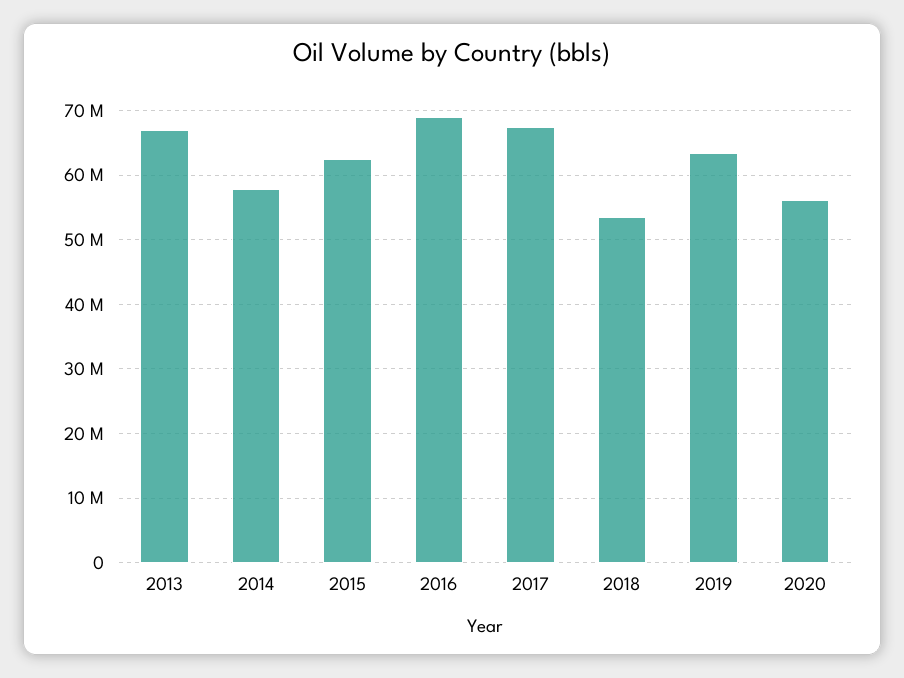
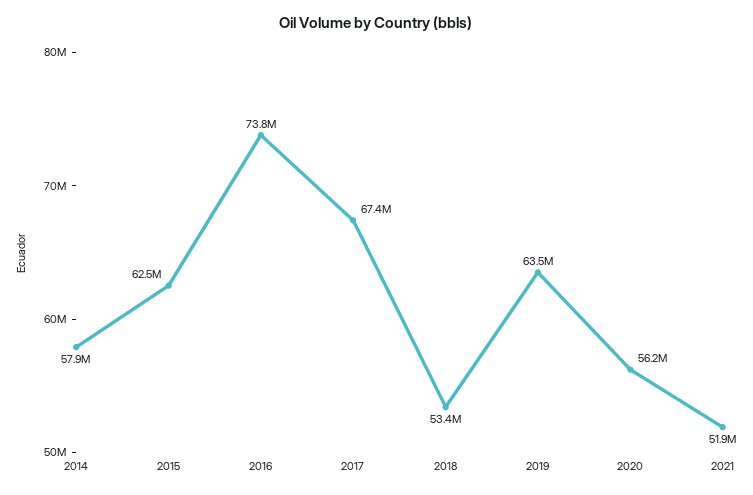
2013: 67000000 -> none
2016: 69000000 -> 73800000
2021: none -> 51900000

